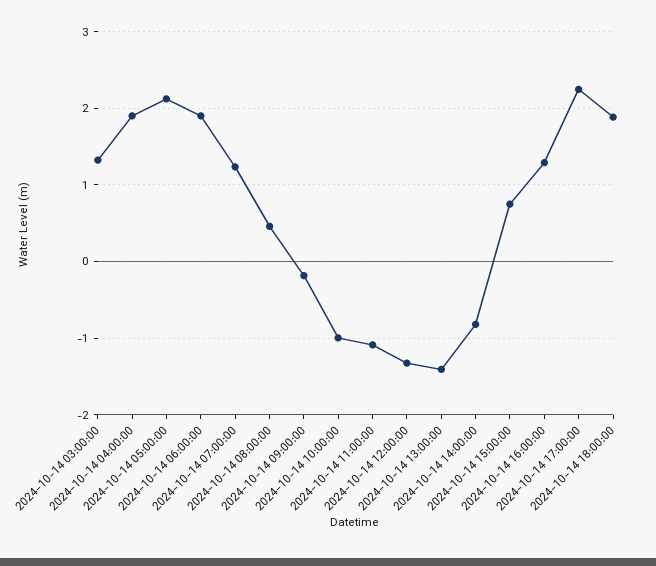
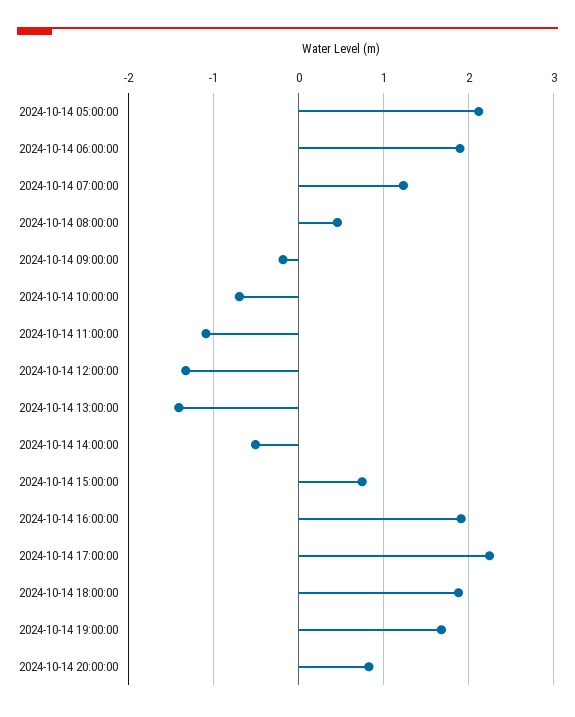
2024-10-14 03:00:00: 1.3 -> none
2024-10-14 04:00:00: 1.9 -> none
2024-10-14 10:00:00: -1 -> -0.7
2024-10-14 14:00:00: -0.8 -> -0.5
2024-10-14 16:00:00: 1.3 -> 1.9
2024-10-14 19:00:00: none -> 1.7
2024-10-14 20:00:00: none -> 0.8

